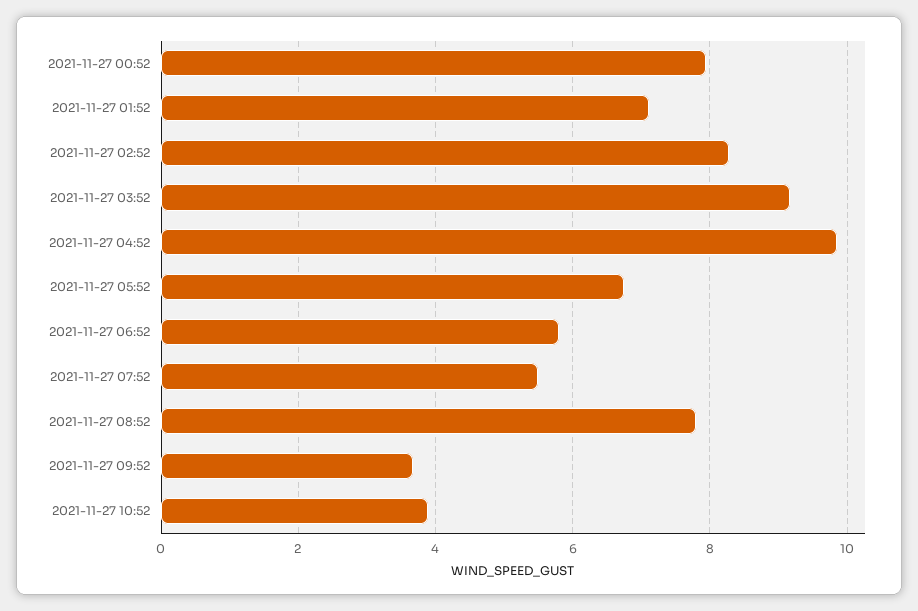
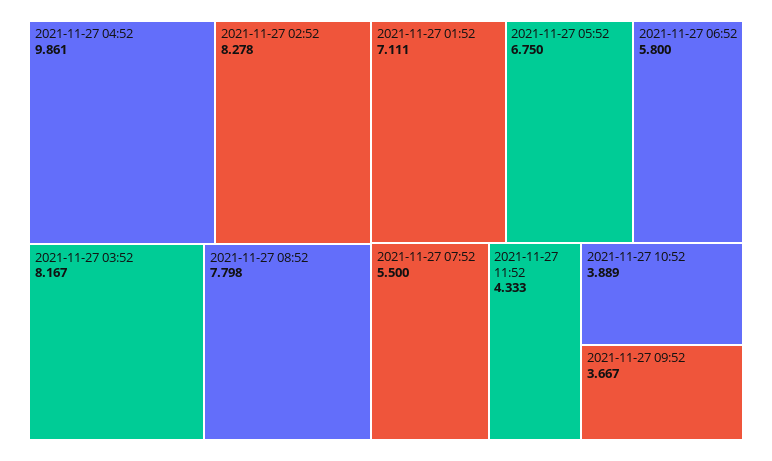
2021-11-27 00:52: 8 -> none
2021-11-27 03:52: 9.2 -> 8.167
2021-11-27 11:52: none -> 4.333

